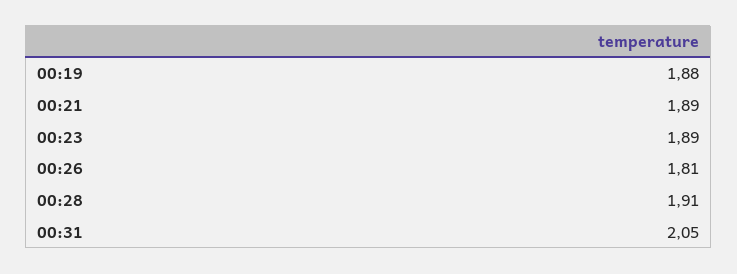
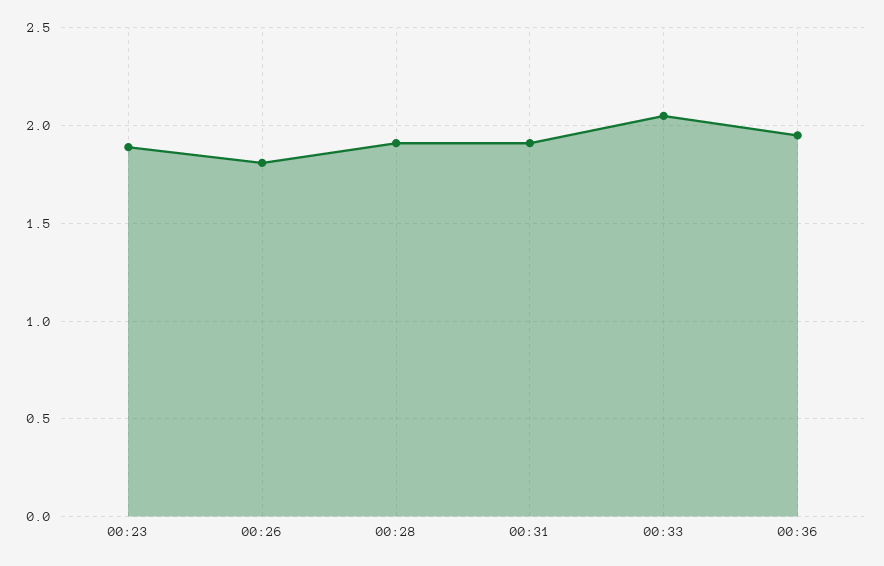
00:19: 1.88 -> none
00:21: 1.89 -> none
00:31: 2.05 -> 1.9
00:33: none -> 2.05
00:36: none -> 1.95

